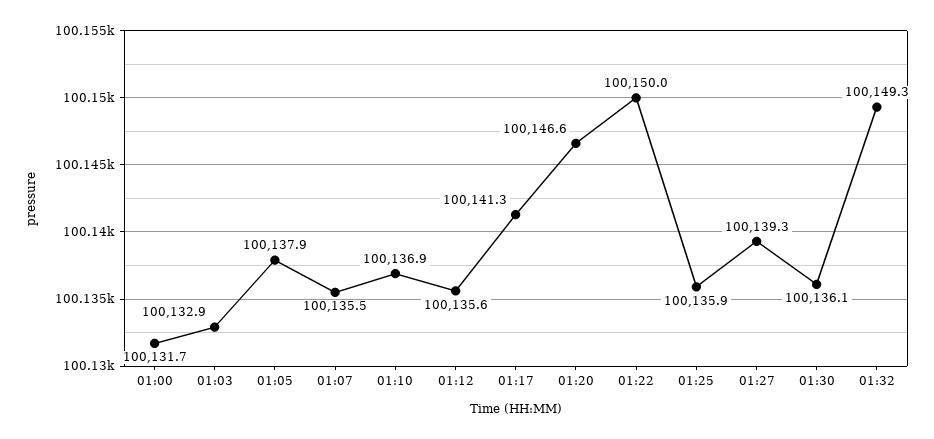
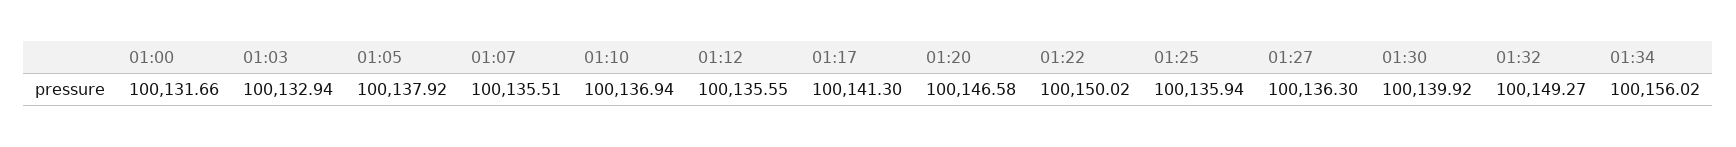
01:27: 100139.3 -> 100136.3
01:30: 100136.1 -> 100139.92
01:34: none -> 100156.02

